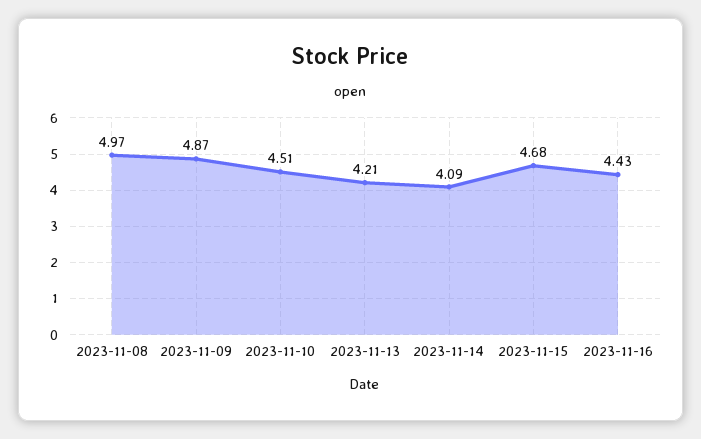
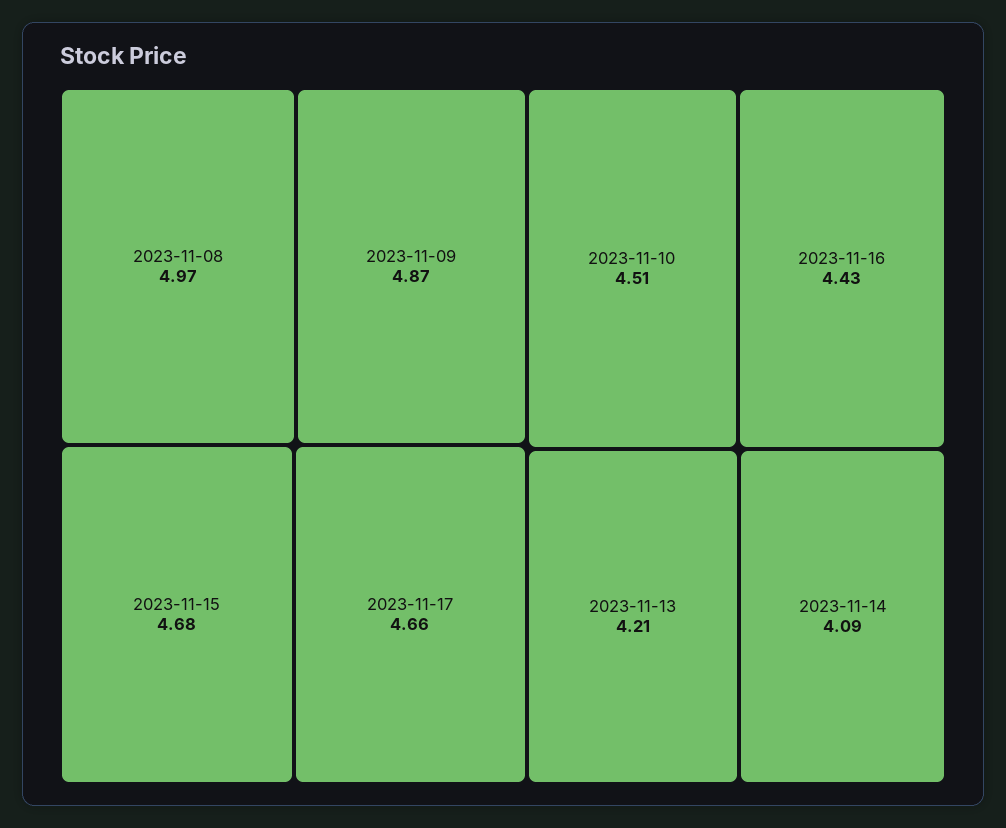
2023-11-17: none -> 4.66

